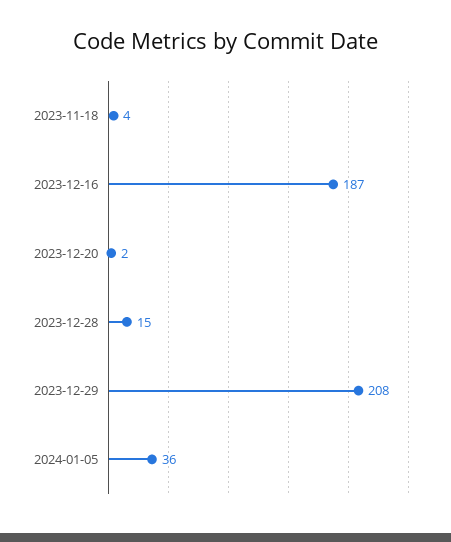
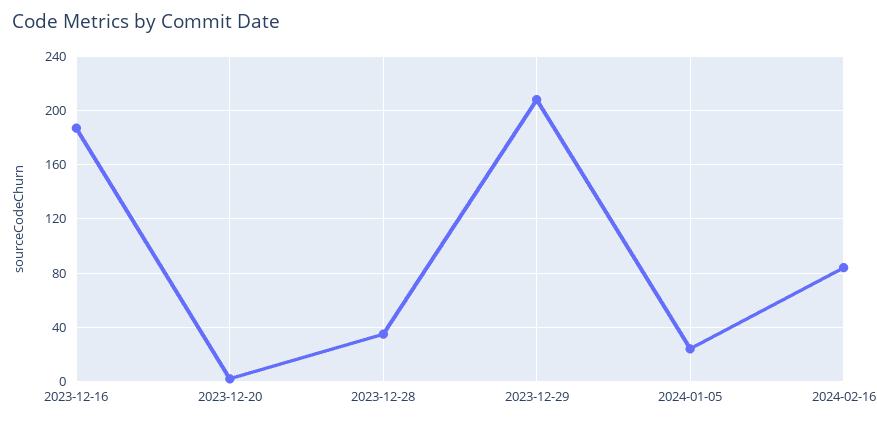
2023-11-18: 4 -> none
2023-12-28: 15 -> 35
2024-01-05: 36 -> 25
2024-02-16: none -> 85

